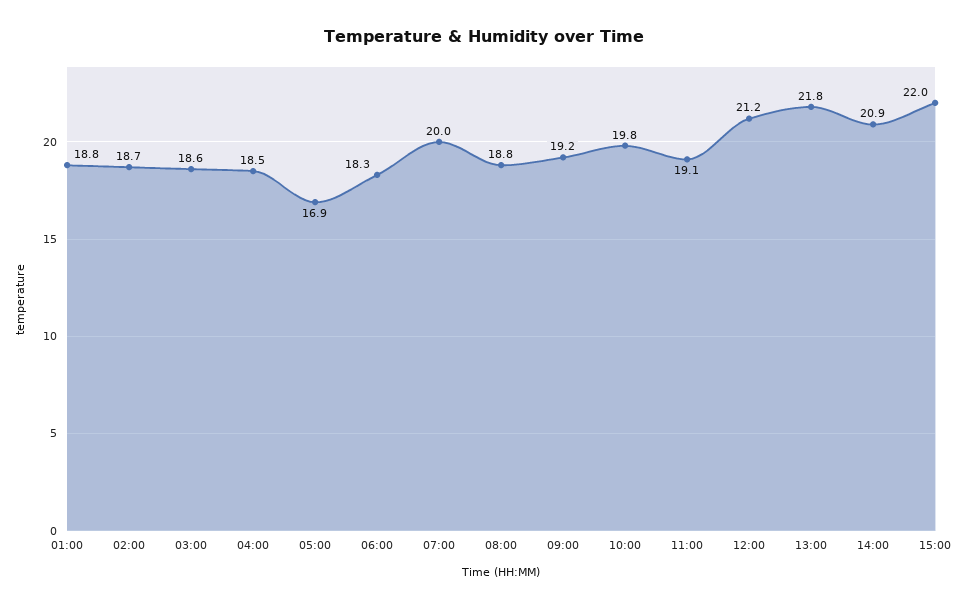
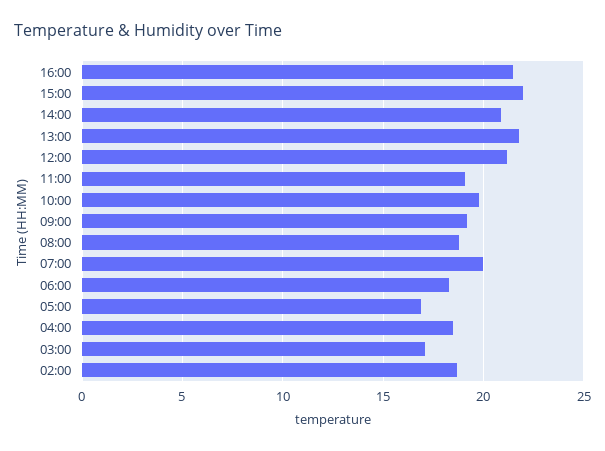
01:00: 18.8 -> none
03:00: 18.6 -> 17
16:00: none -> 21.5

